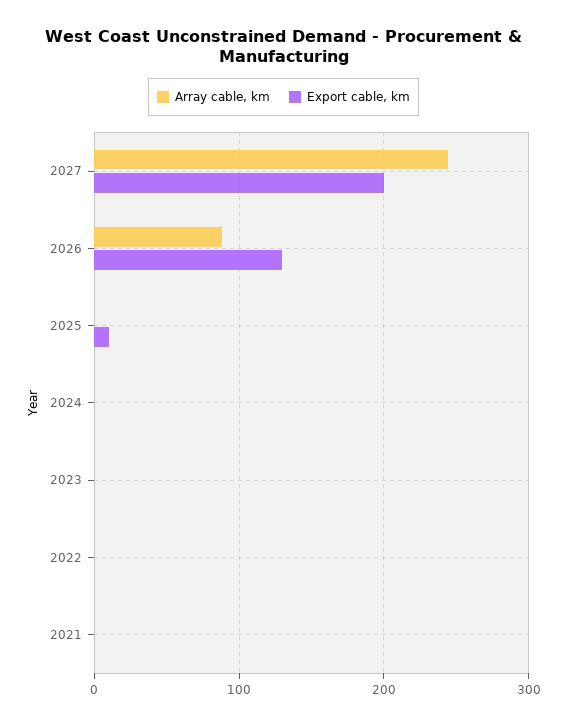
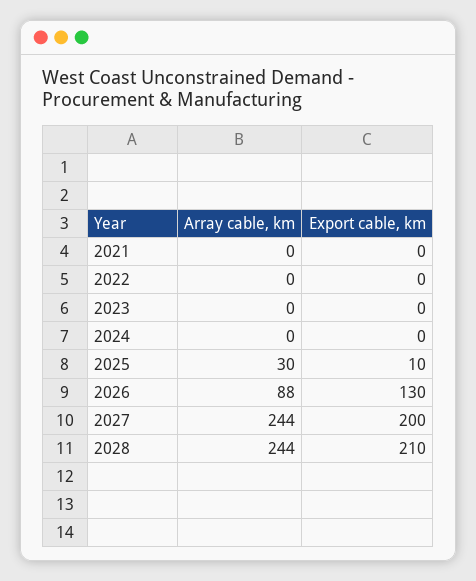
Array cable, km, 2025: 0 -> 30
Array cable, km, 2028: none -> 244
Export cable, km, 2028: none -> 210

